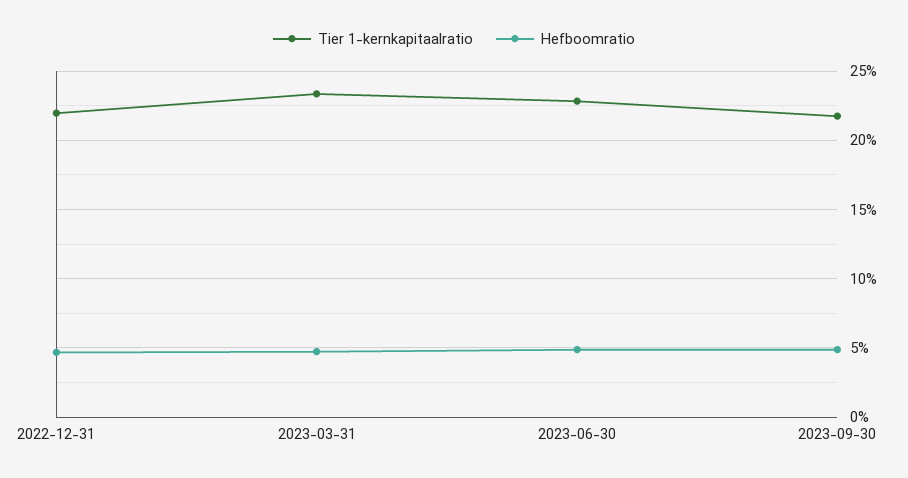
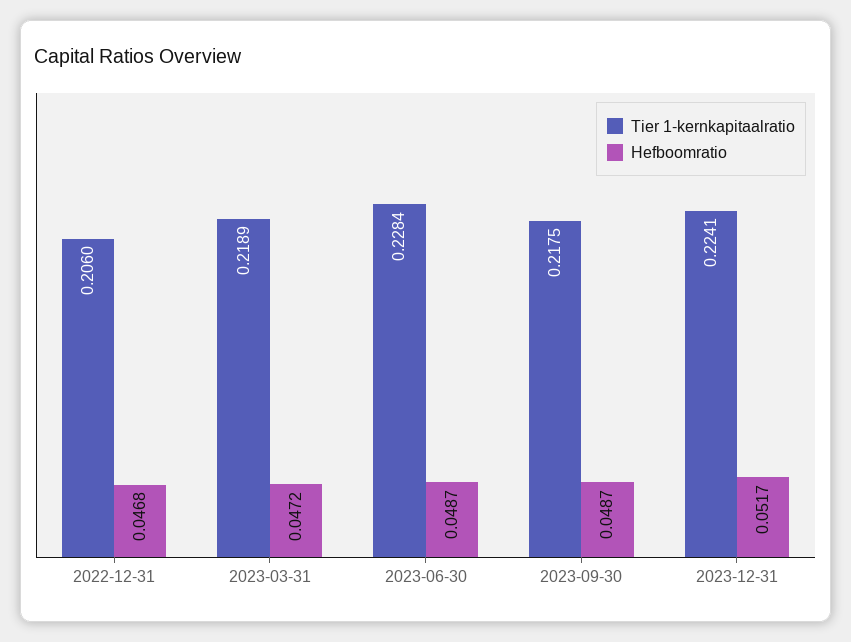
Tier 1-kernkapitaalratio, 2022-12-31: 0.22 -> 0.206
Tier 1-kernkapitaalratio, 2023-03-31: 0.235 -> 0.2189
Tier 1-kernkapitaalratio, 2023-12-31: none -> 0.2241
Hefboomratio, 2023-12-31: none -> 0.0517

